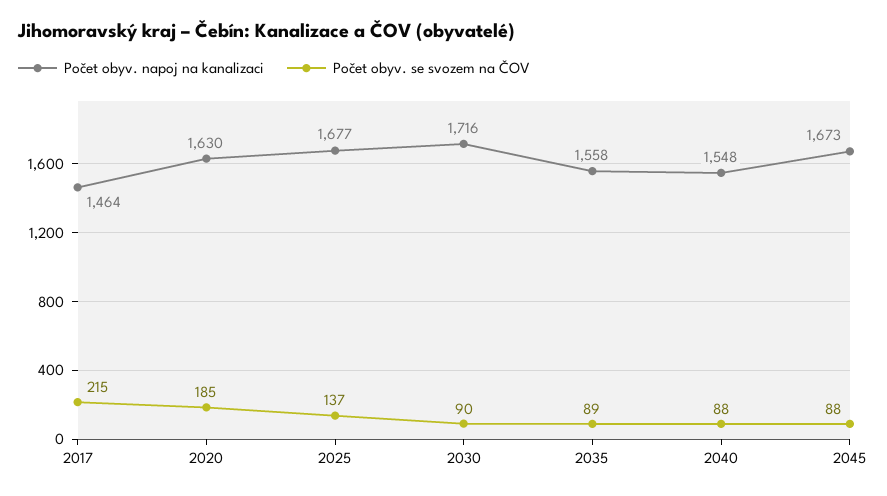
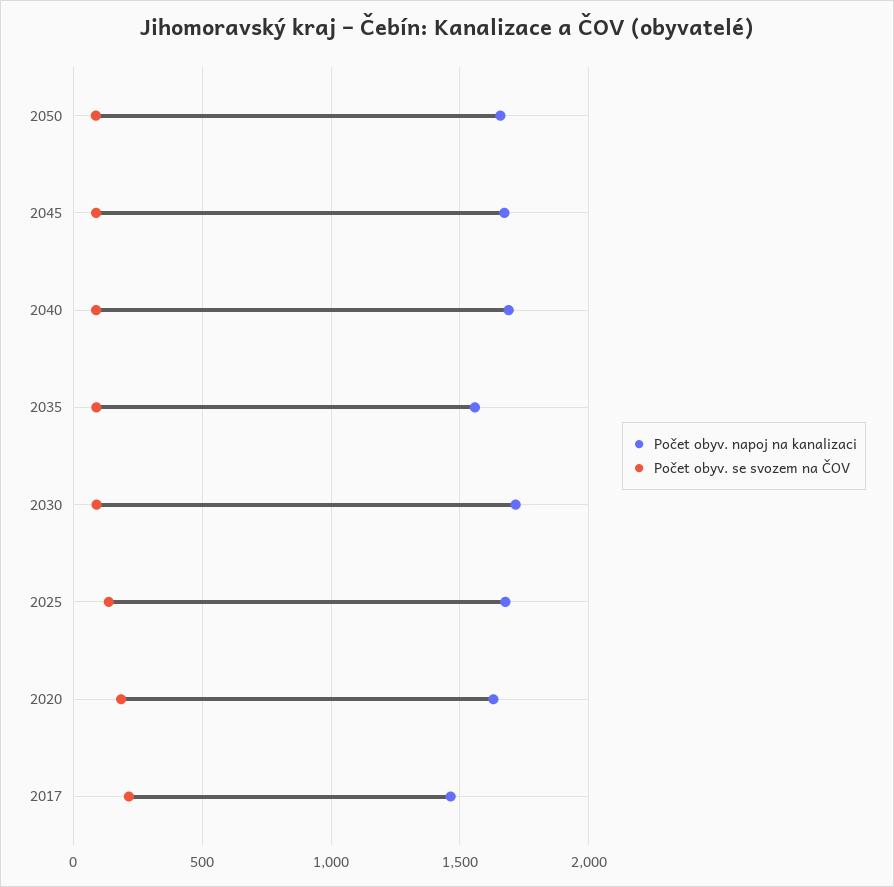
Počet obyv. napoj na kanalizaci, 2040: 1548 -> 1700
Počet obyv. napoj na kanalizaci, 2050: none -> 1650
Počet obyv. se svozem na ČOV, 2050: none -> 100

